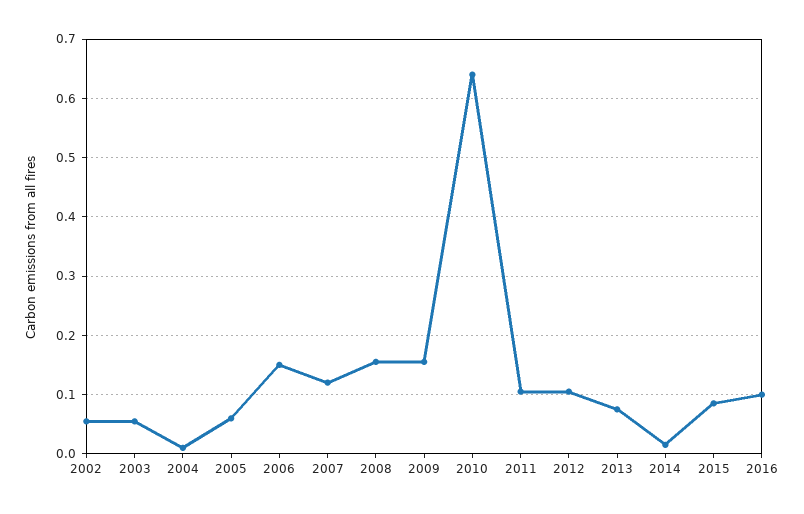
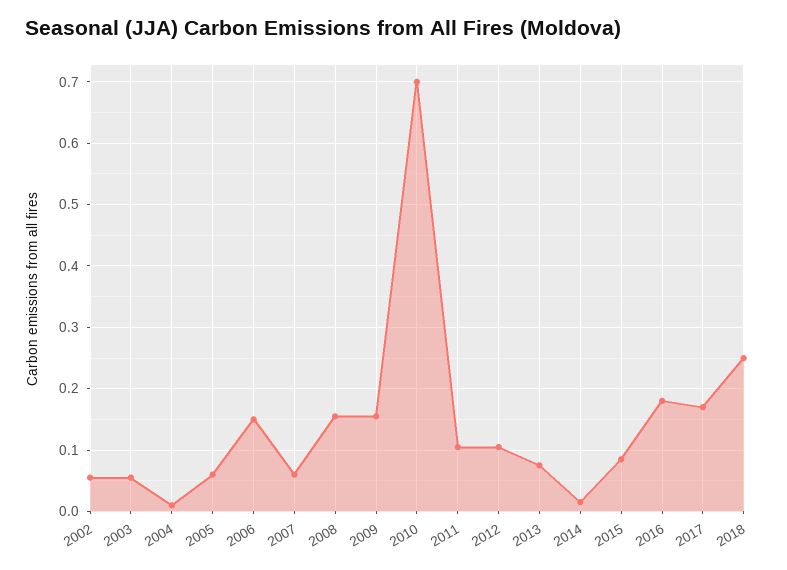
2007: 0.12 -> 0.06
2010: 0.64 -> 0.7
2016: 0.1 -> 0.18
2017: none -> 0.17
2018: none -> 0.25

